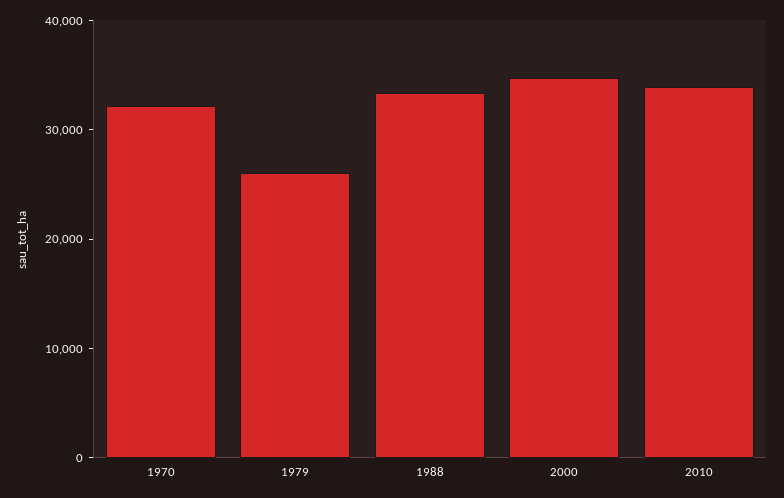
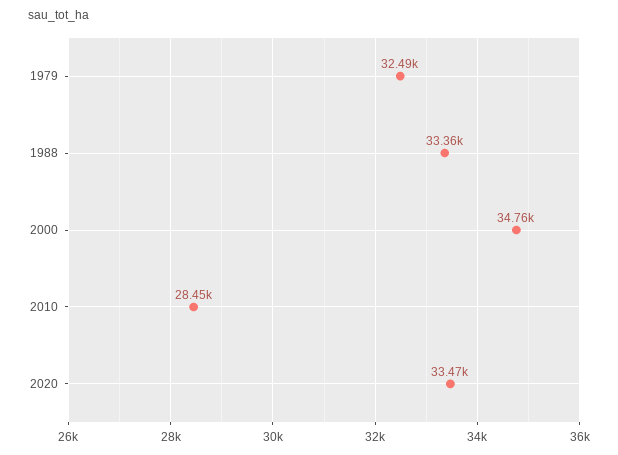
1970: 32000 -> none
1979: 26000 -> 32490
2010: 34000 -> 28450
2020: none -> 33470

